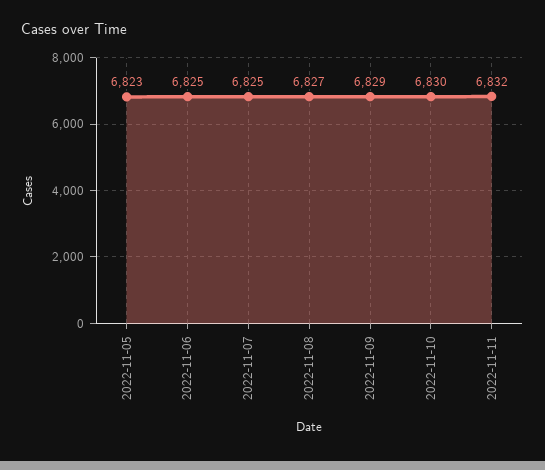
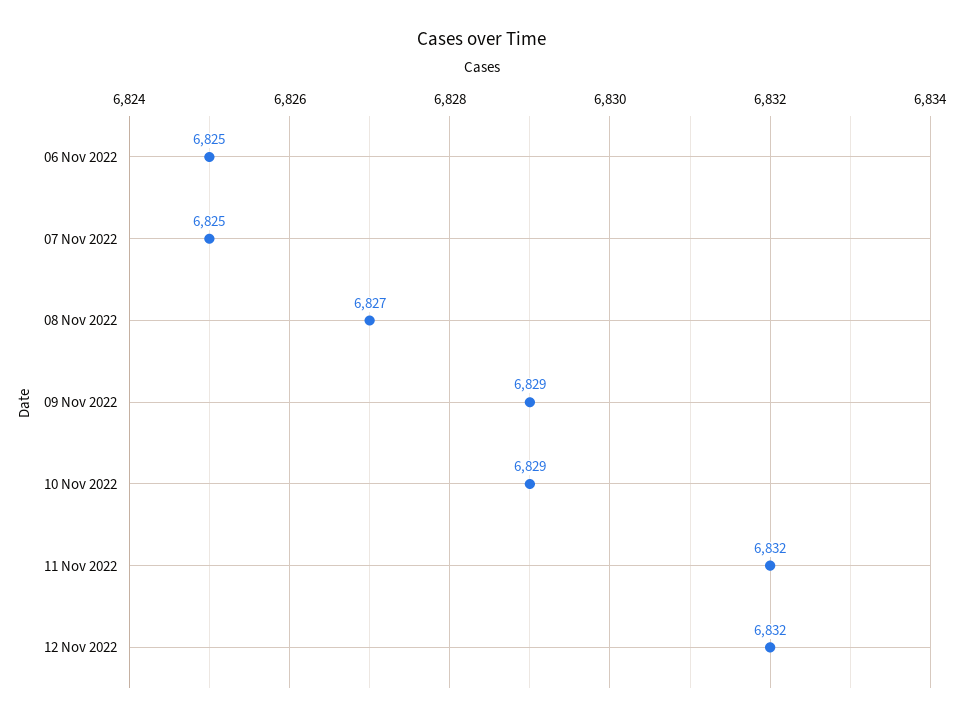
2022-11-05: 6823 -> none
2022-11-10: 6830 -> 6829
12 Nov 2022: none -> 6832

